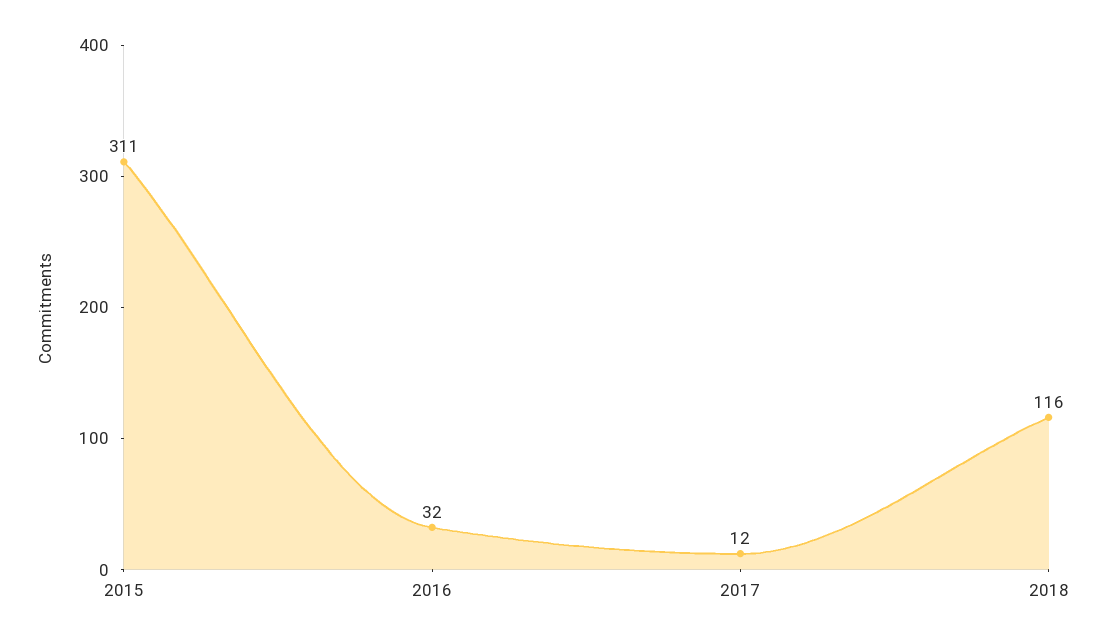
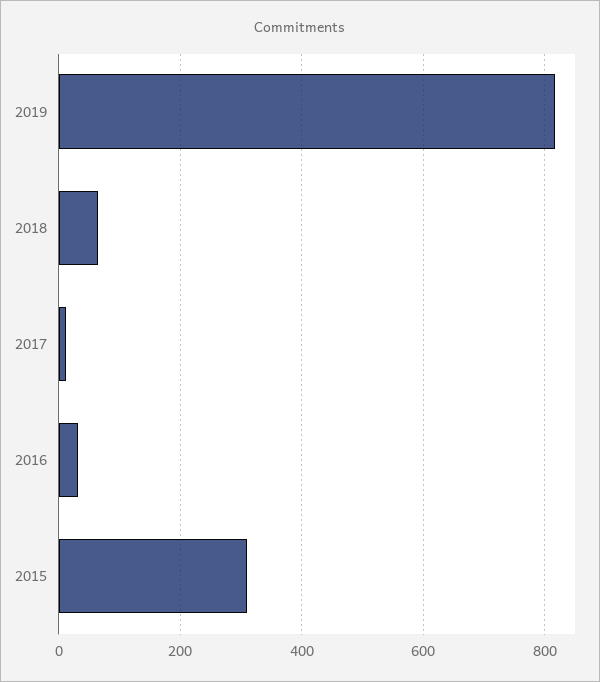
2018: 116 -> 60
2019: none -> 820

